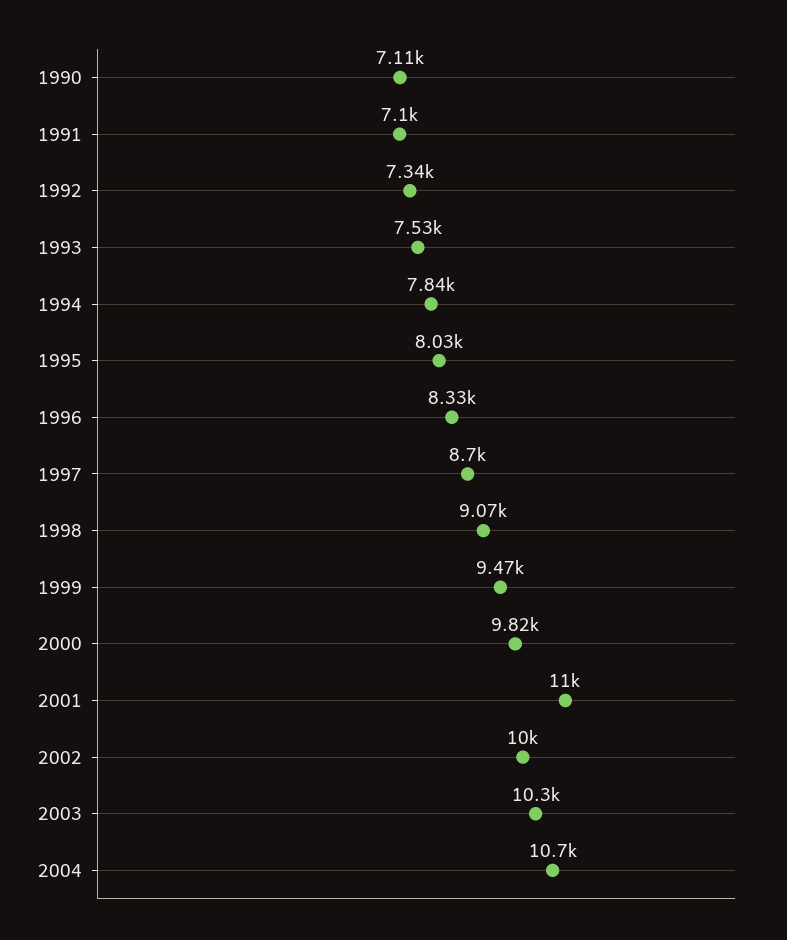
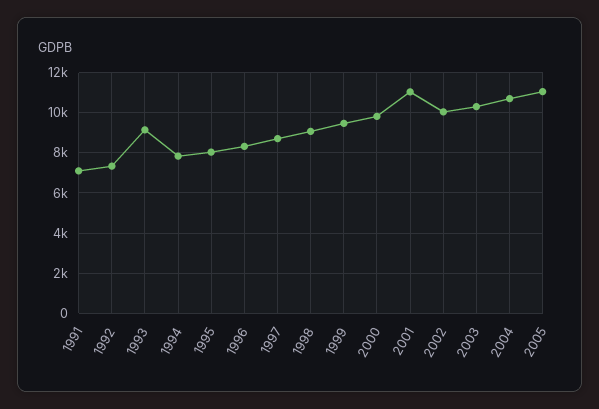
1990: 7110 -> none
1993: 7530 -> 9000
2005: none -> 11000

